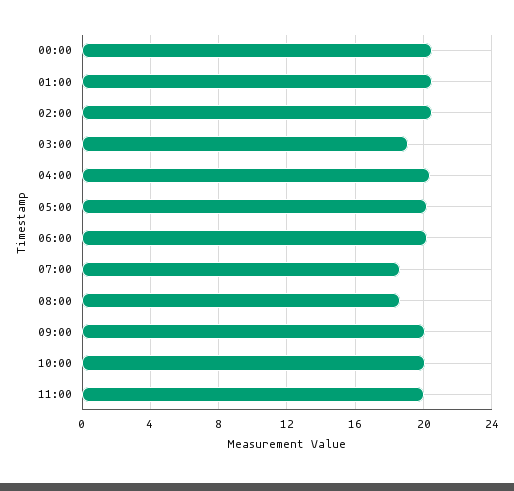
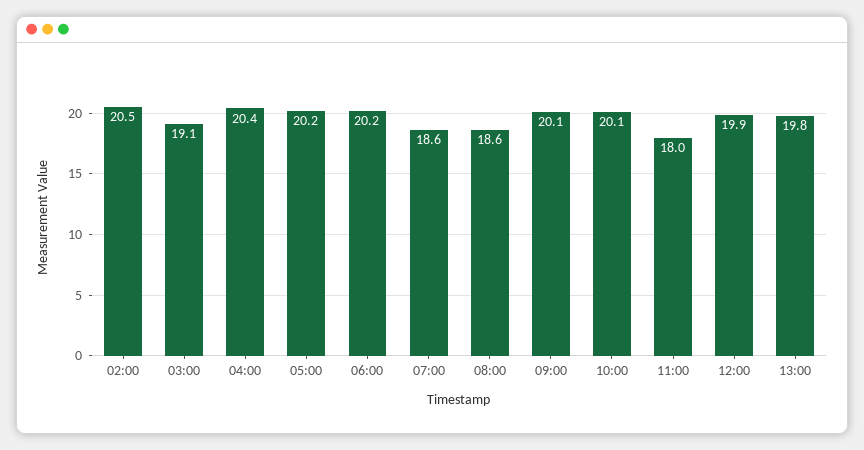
00:00: 20.5 -> none
01:00: 20.5 -> none
11:00: 20 -> 18
12:00: none -> 19.9
13:00: none -> 19.8

